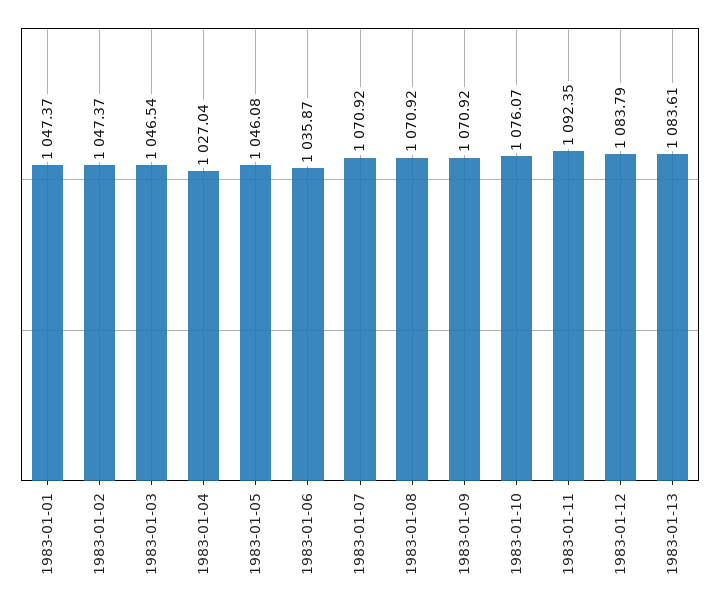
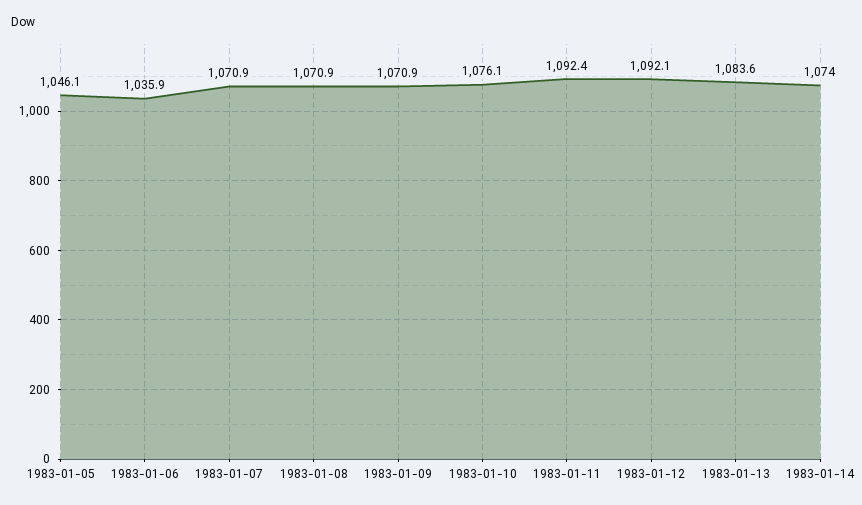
1983-01-01: 1047.37 -> none
1983-01-02: 1047.37 -> none
1983-01-03: 1046.54 -> none
1983-01-04: 1027.04 -> none
1983-01-12: 1083.79 -> 1092.1
1983-01-14: none -> 1074

